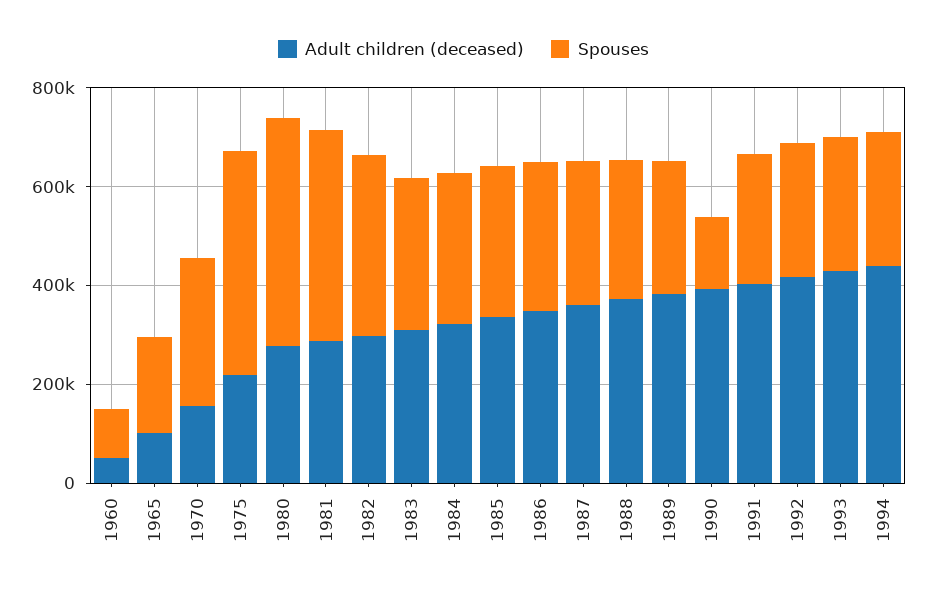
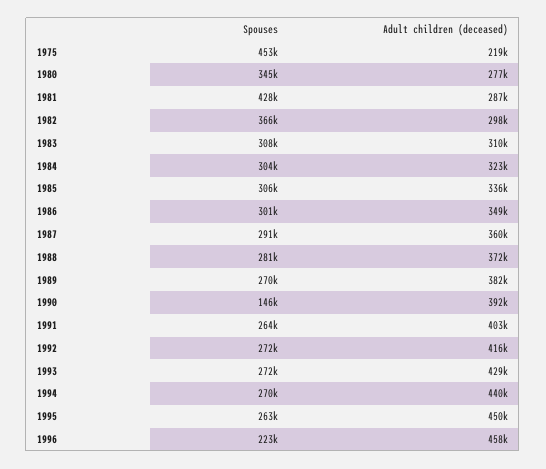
Adult children (deceased), 1960: 50000 -> none
Spouses, 1960: 100000 -> none
Adult children (deceased), 1965: 100000 -> none
Spouses, 1965: 200000 -> none
Adult children (deceased), 1970: 150000 -> none
Spouses, 1970: 300000 -> none
Spouses, 1980: 450000 -> 345000
Spouses, 1995: none -> 263000
Adult children (deceased), 1995: none -> 450000
Spouses, 1996: none -> 223000
Adult children (deceased), 1996: none -> 458000

